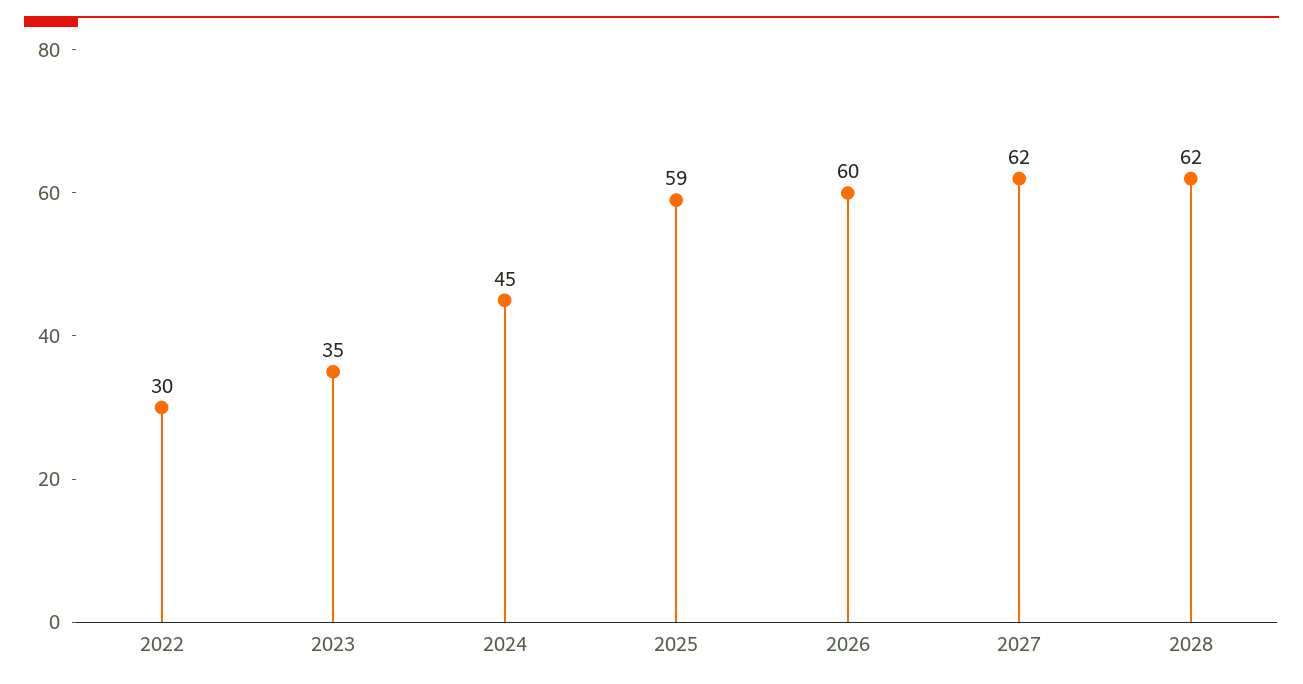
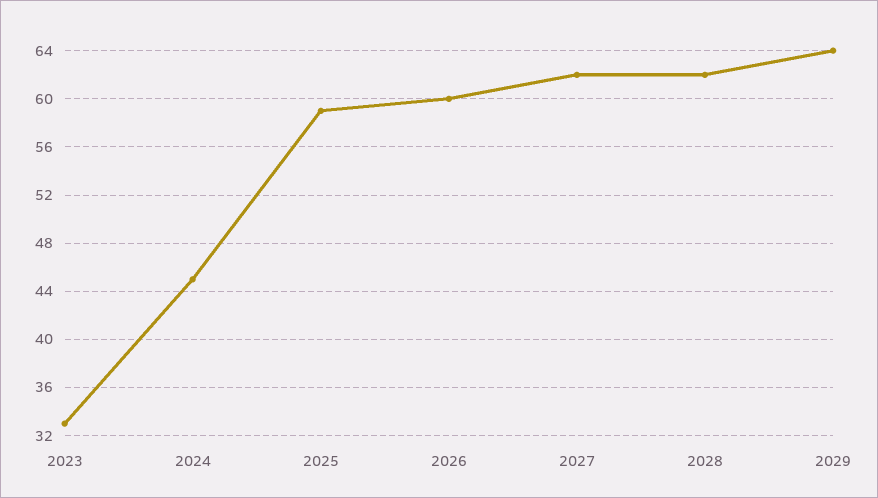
2022: 30 -> none
2023: 35 -> 33
2029: none -> 64

